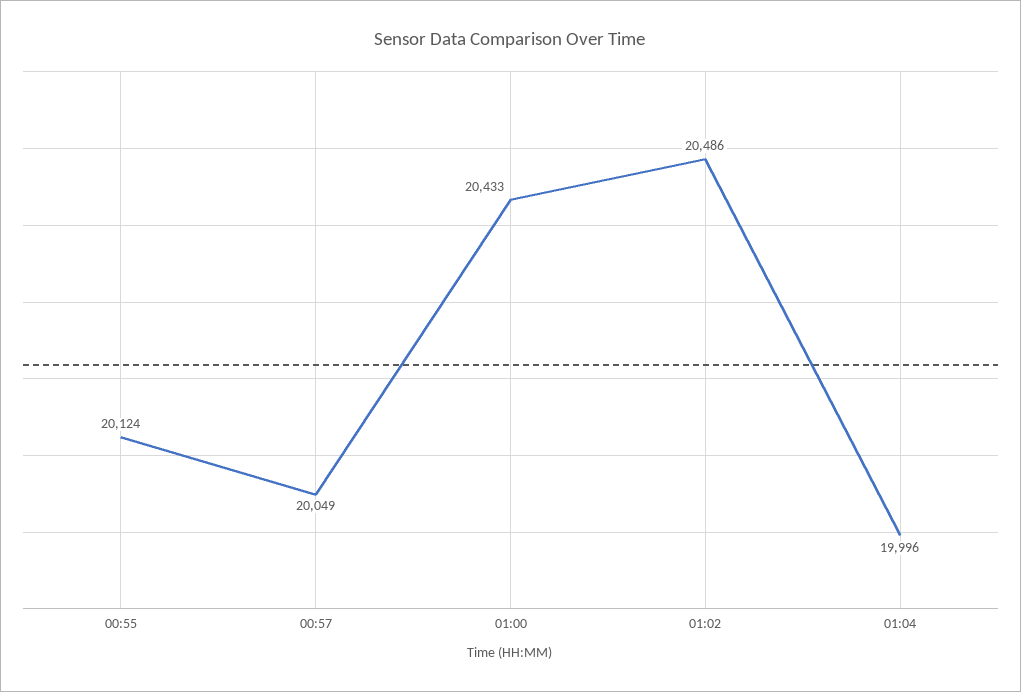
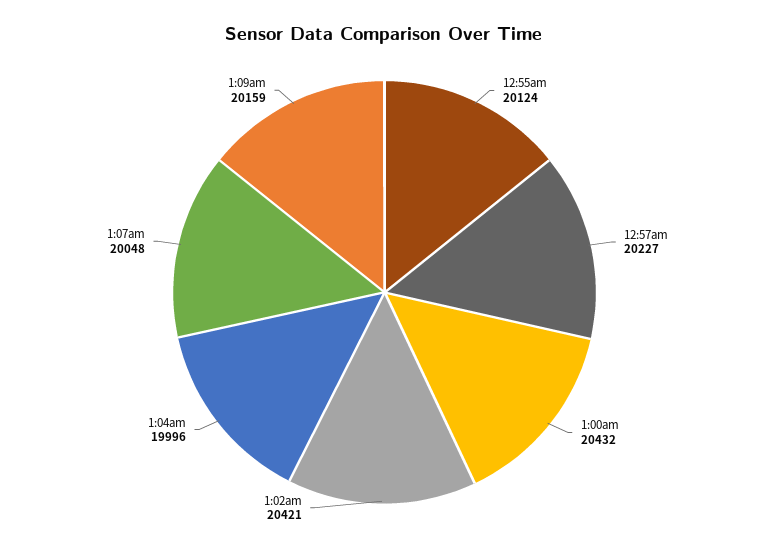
00:57: 20049 -> 20227
01:00: 20433 -> 20432
01:02: 20486 -> 20421
1:07am: none -> 20048
1:09am: none -> 20159

